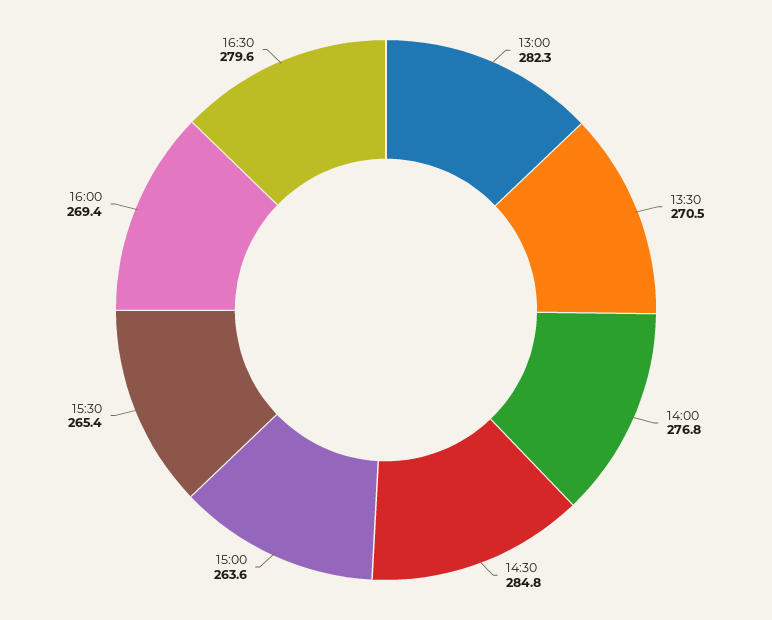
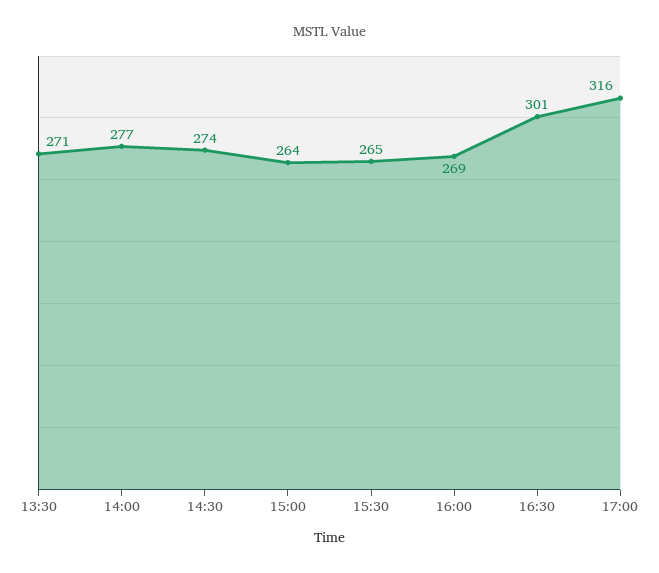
13:00: 282.3 -> none
14:30: 284.8 -> 274
16:30: 279.6 -> 301
17:00: none -> 316

